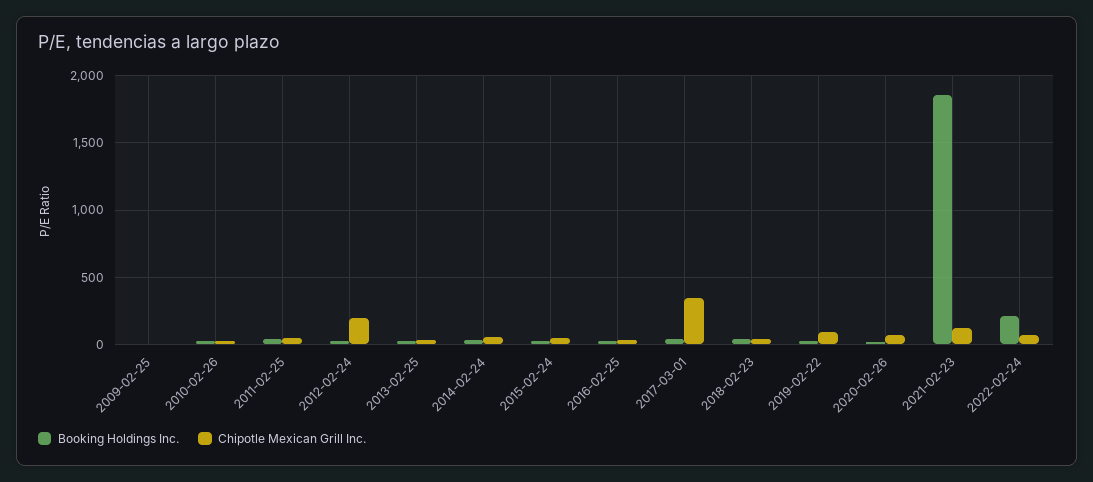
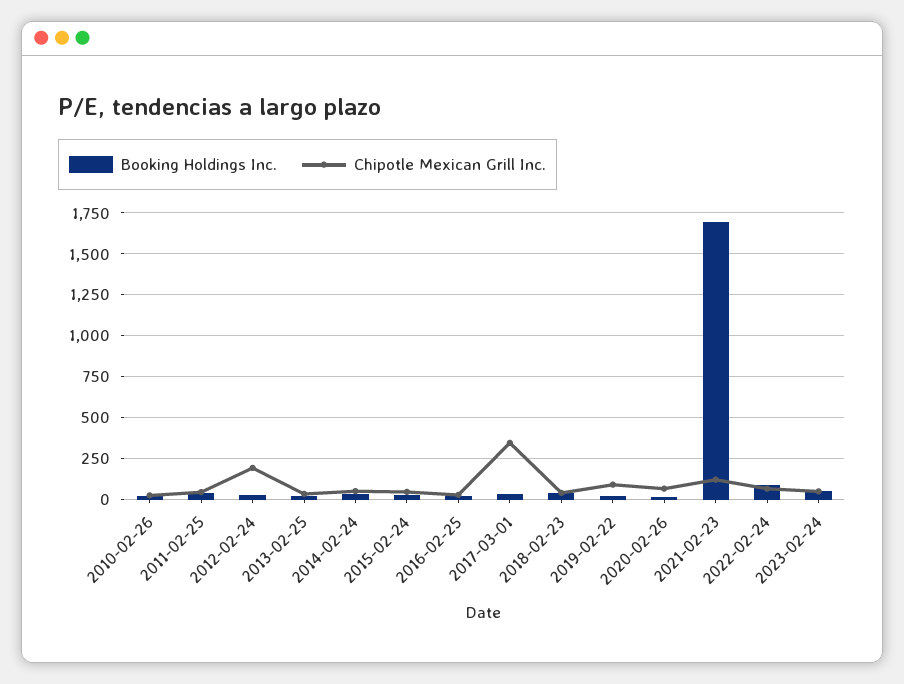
Booking Holdings Inc., 2009-02-25: 0 -> none
Chipotle Mexican Grill Inc., 2009-02-25: 0 -> none
Booking Holdings Inc., 2021-02-23: 1850 -> 1700
Booking Holdings Inc., 2022-02-24: 200 -> 100
Booking Holdings Inc., 2023-02-24: none -> 50
Chipotle Mexican Grill Inc., 2023-02-24: none -> 50

